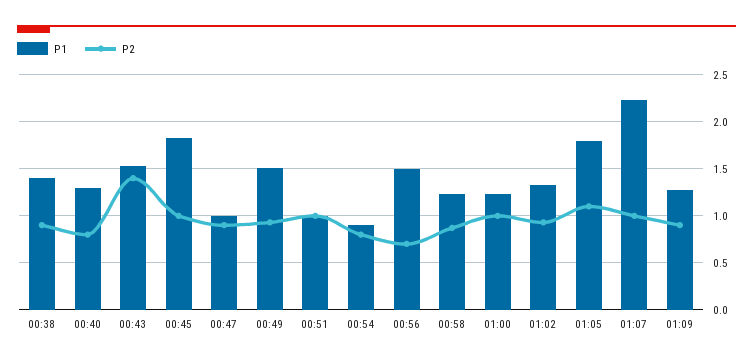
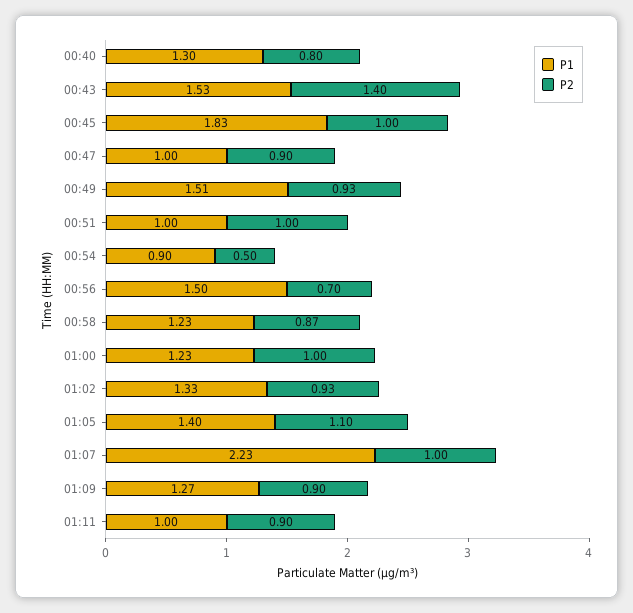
P1, 00:38: 1.4 -> none
P2, 00:38: 0.9 -> none
P2, 00:54: 0.8 -> 0.5
P1, 01:05: 1.8 -> 1.4
P1, 01:11: none -> 1
P2, 01:11: none -> 0.9

